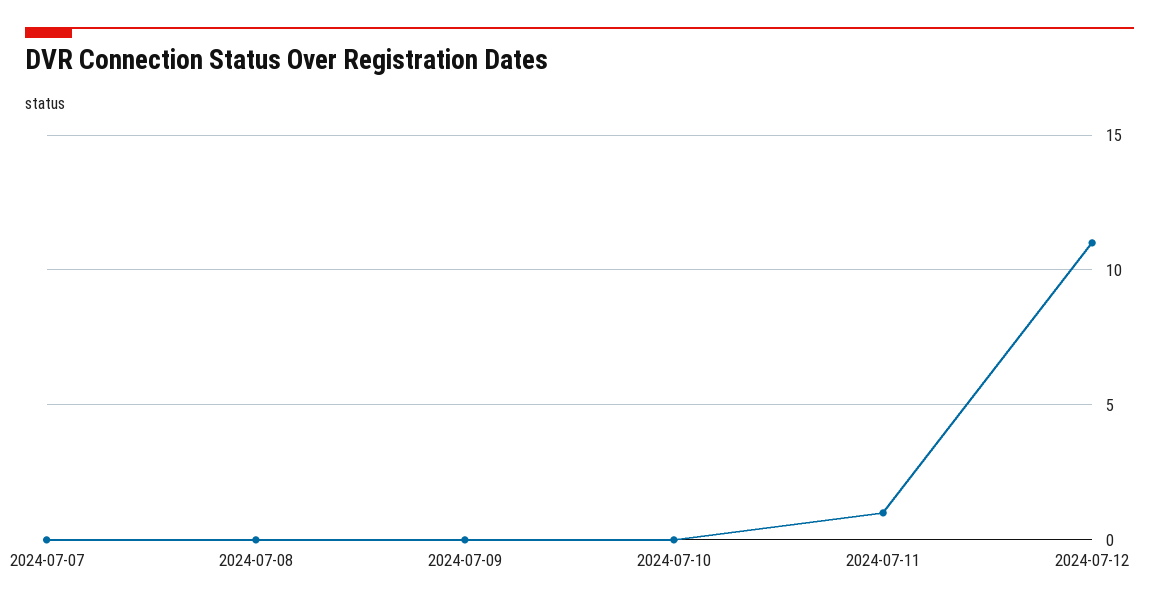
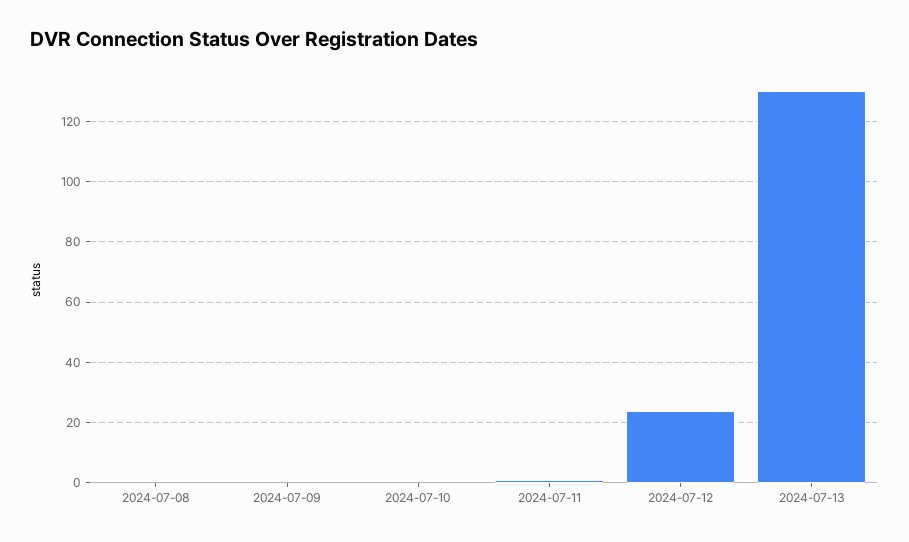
2024-07-07: 0 -> none
2024-07-12: 11 -> 25
2024-07-13: none -> 130

